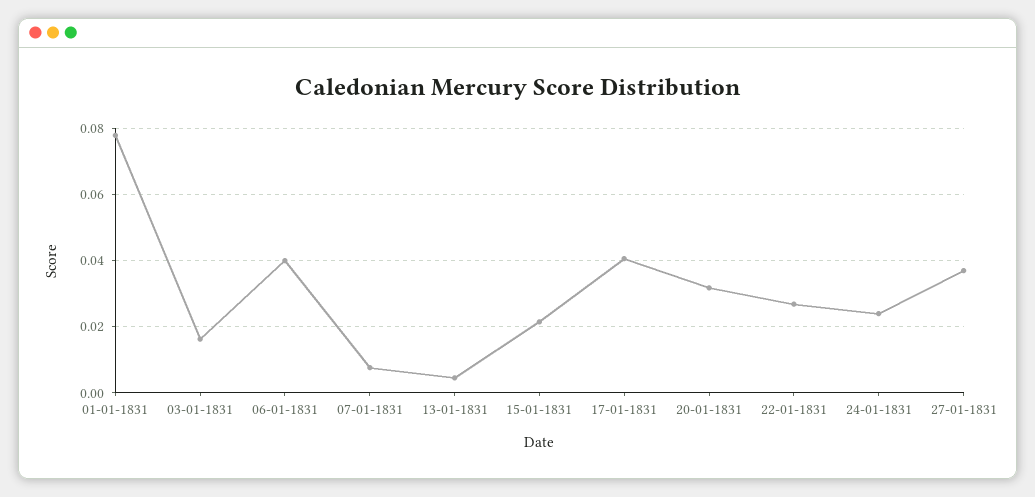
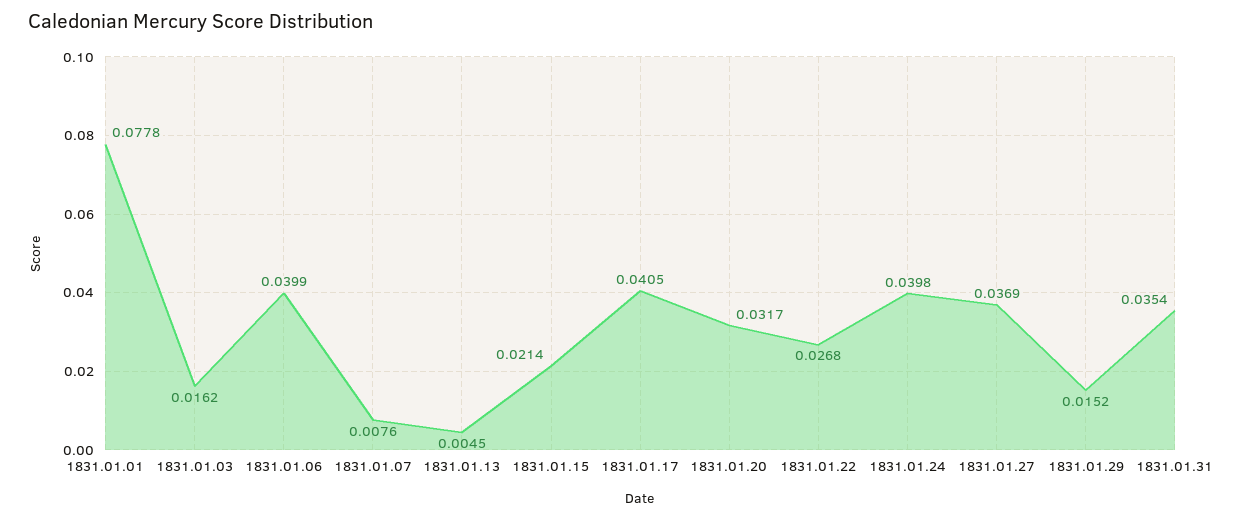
24-01-1831: 0.024 -> 0.0398
1831.01.29: none -> 0.0152
1831.01.31: none -> 0.0354

